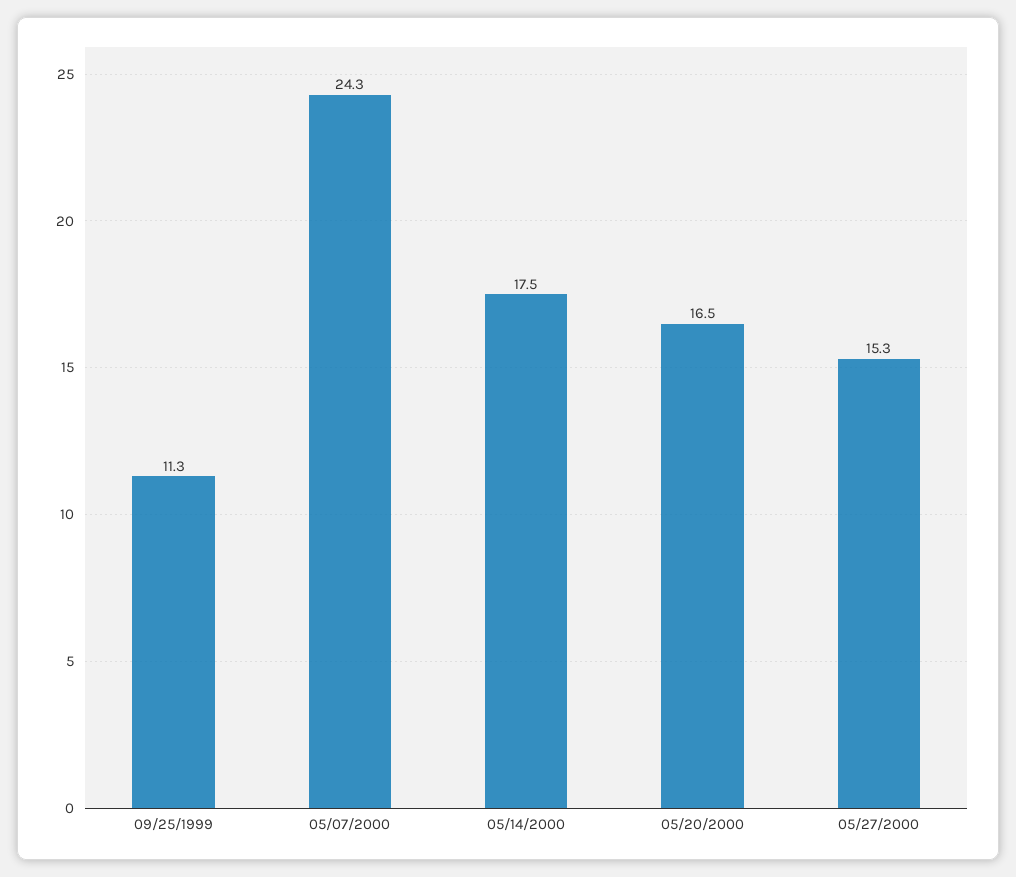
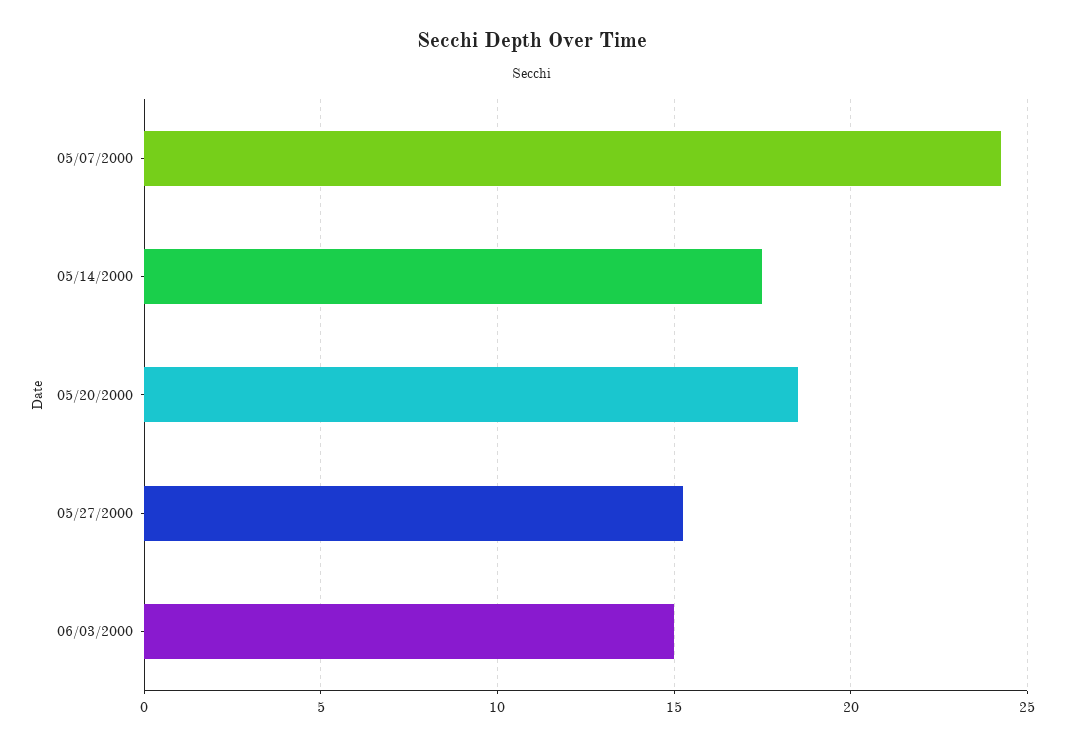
09/25/1999: 11.3 -> none
05/20/2000: 16.5 -> 18.5
06/03/2000: none -> 15

